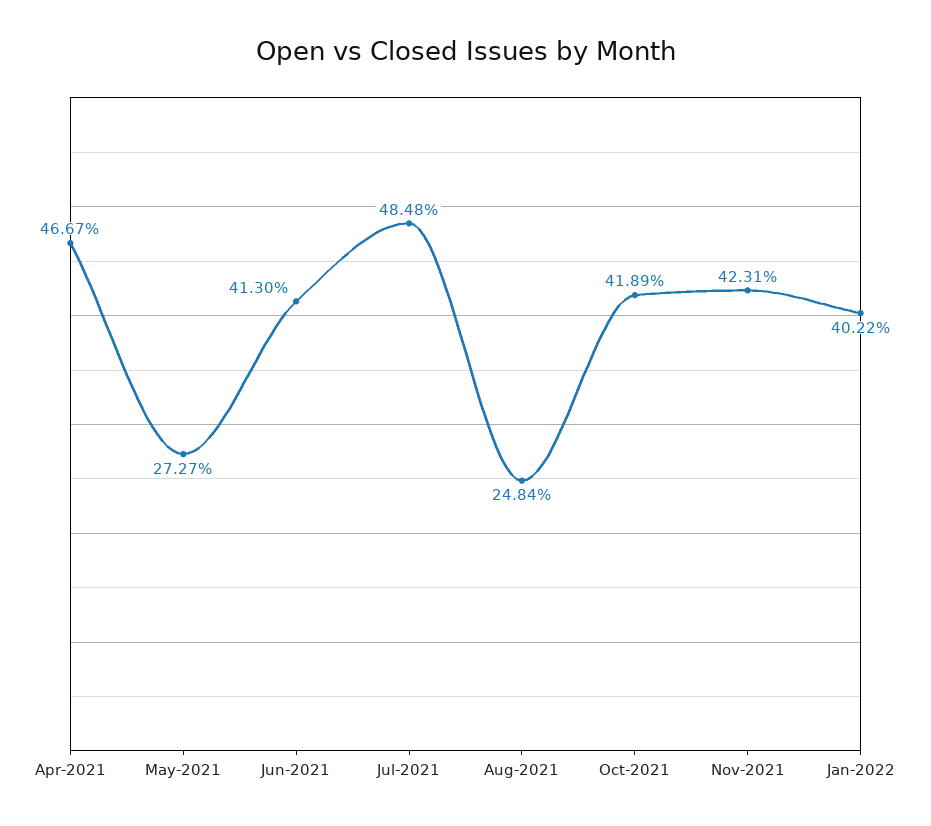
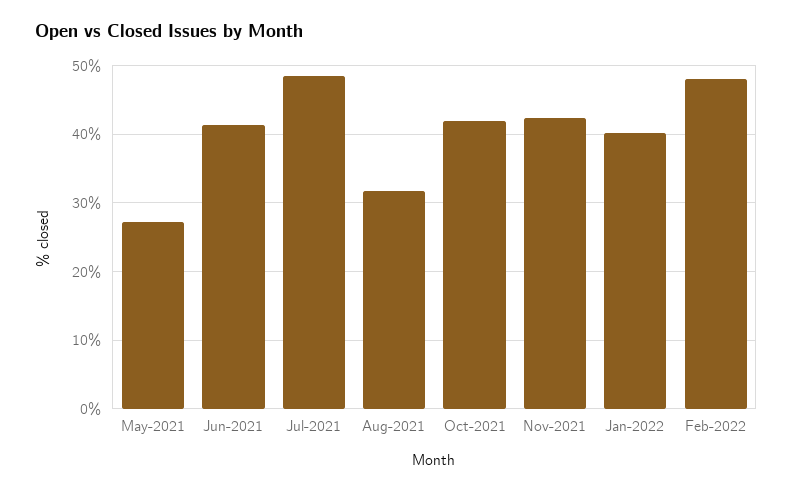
Apr-2021: 46.67 -> none
Aug-2021: 24.84 -> 32
Feb-2022: none -> 48

